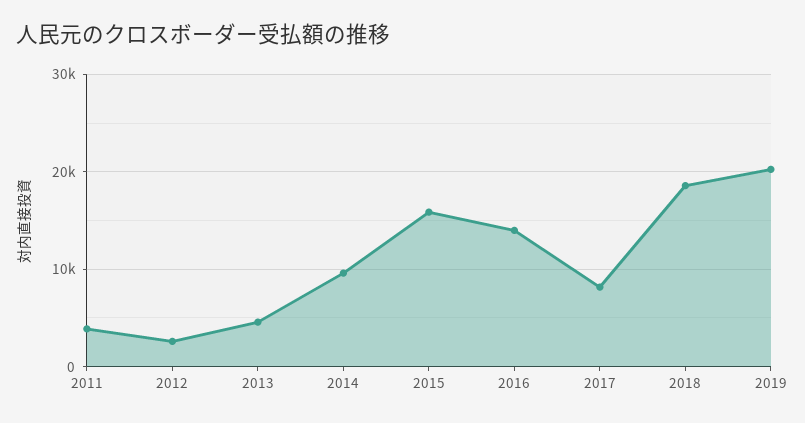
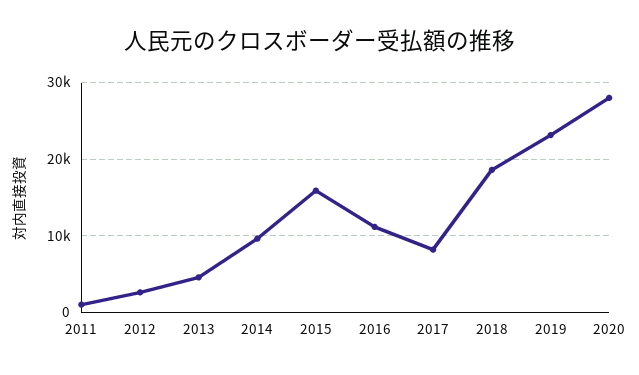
2011: 4000 -> 1000
2016: 14000 -> 11000
2019: 20000 -> 23000
2020: none -> 28000

